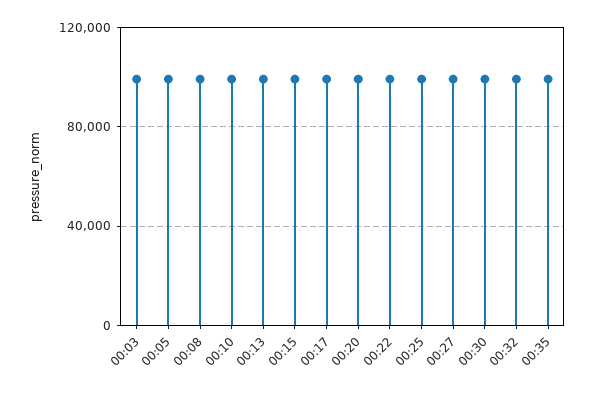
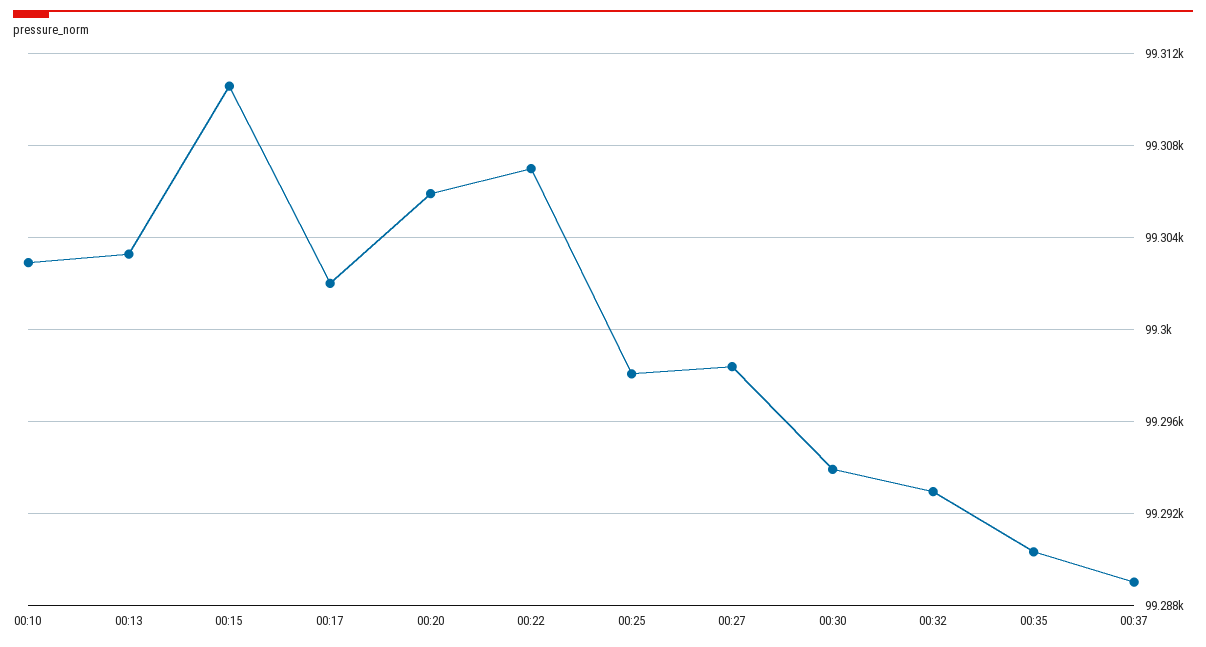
00:03: 100000 -> none
00:05: 100000 -> none
00:08: 100000 -> none
00:37: none -> 99289

